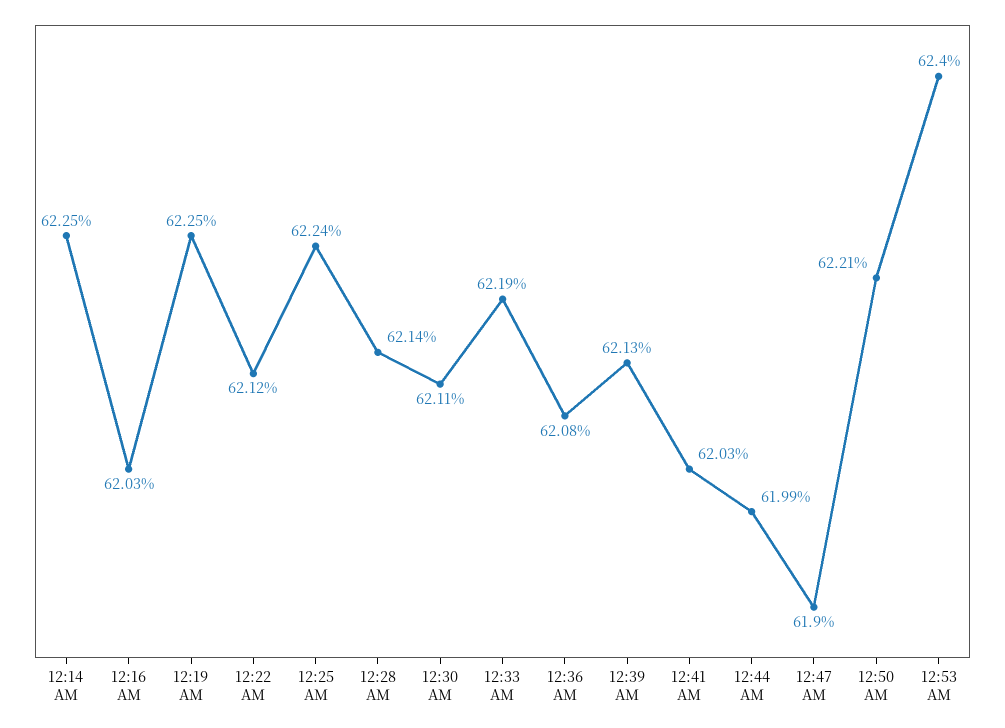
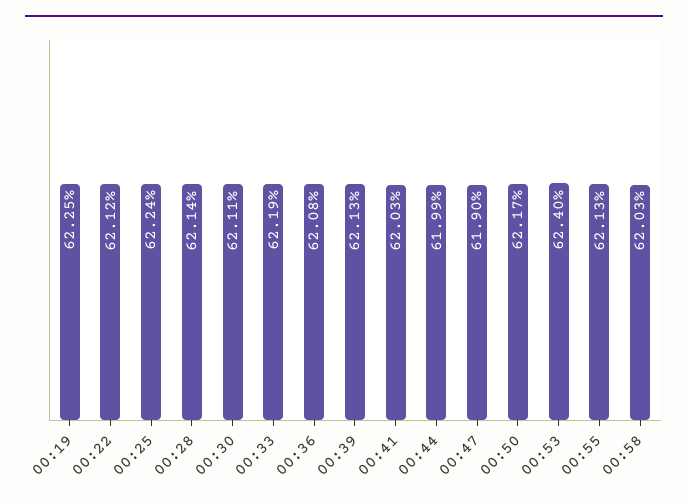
12:14 AM: 62.25 -> none
12:16 AM: 62.03 -> none
12:50 AM: 62.21 -> 62.17
00:55: none -> 62.13
00:58: none -> 62.03

